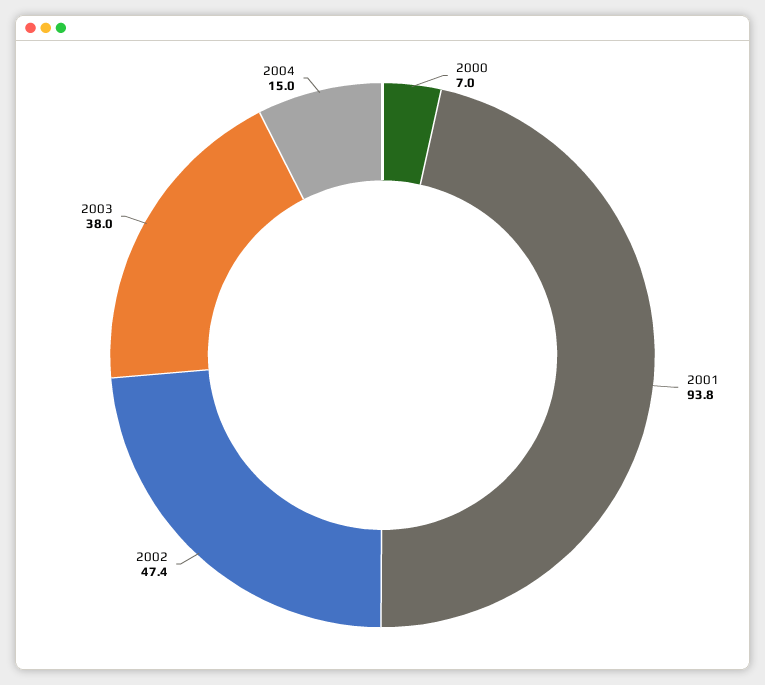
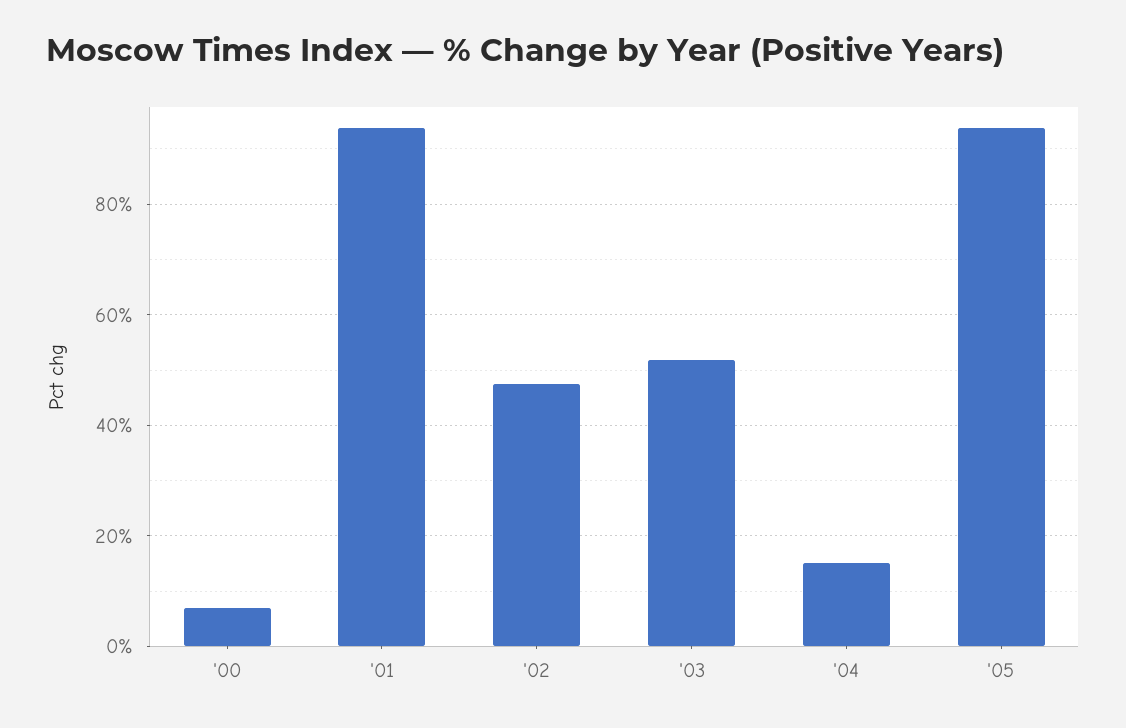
2003: 38 -> 52
'05: none -> 94

